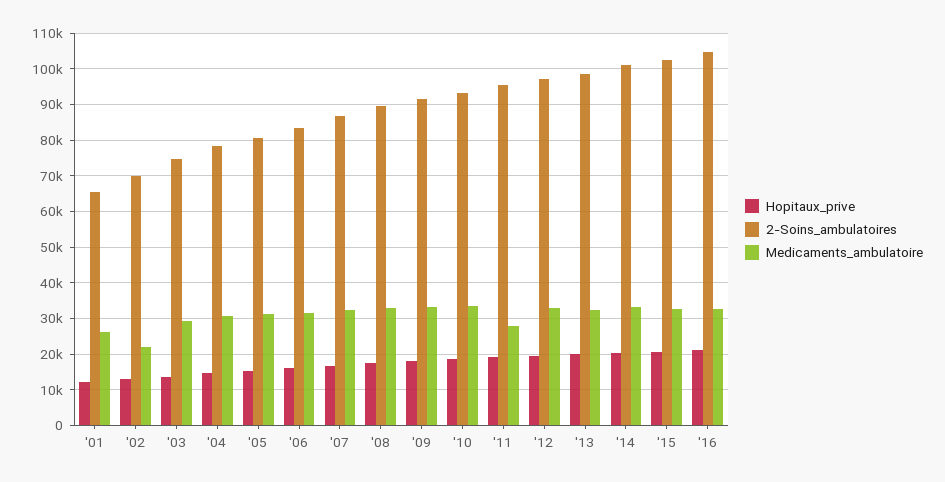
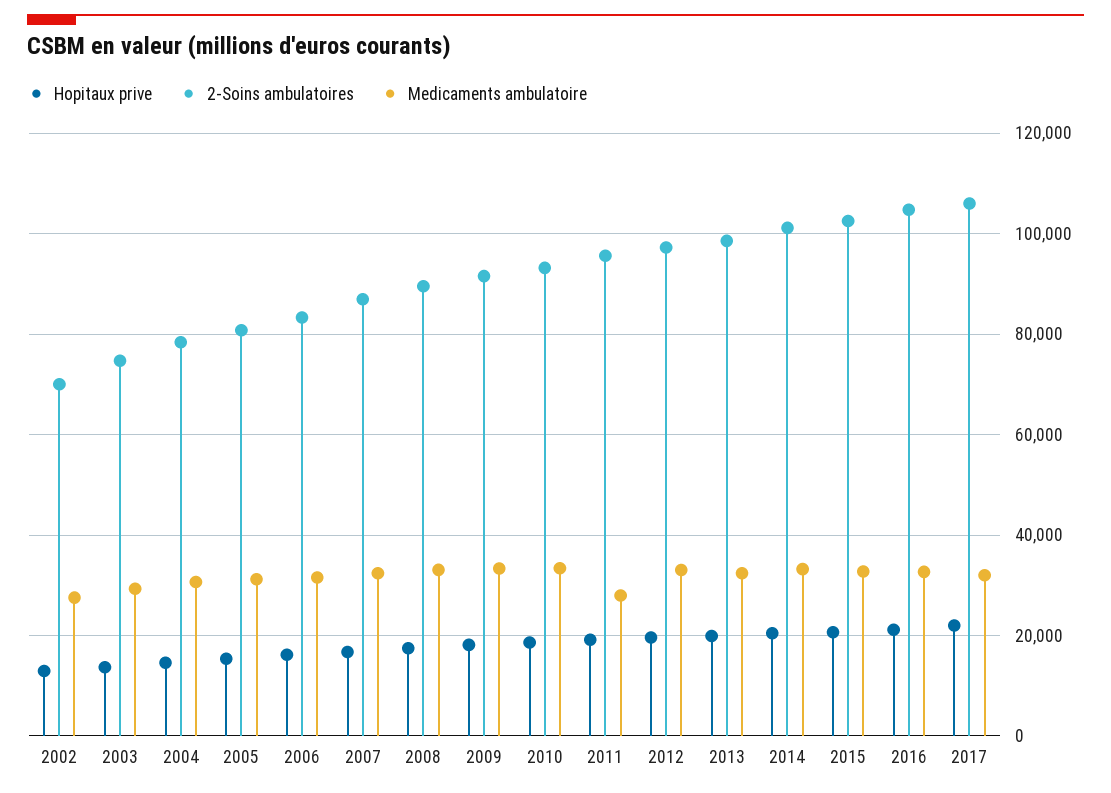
Hopitaux_prive, '01: 12000 -> none
2-Soins_ambulatoires, '01: 66000 -> none
Medicaments_ambulatoire, '01: 26000 -> none
Medicaments_ambulatoire, '02: 22000 -> 28000
Hopitaux_prive, 2017: none -> 22000
2-Soins_ambulatoires, 2017: none -> 106000
Medicaments_ambulatoire, 2017: none -> 32000

